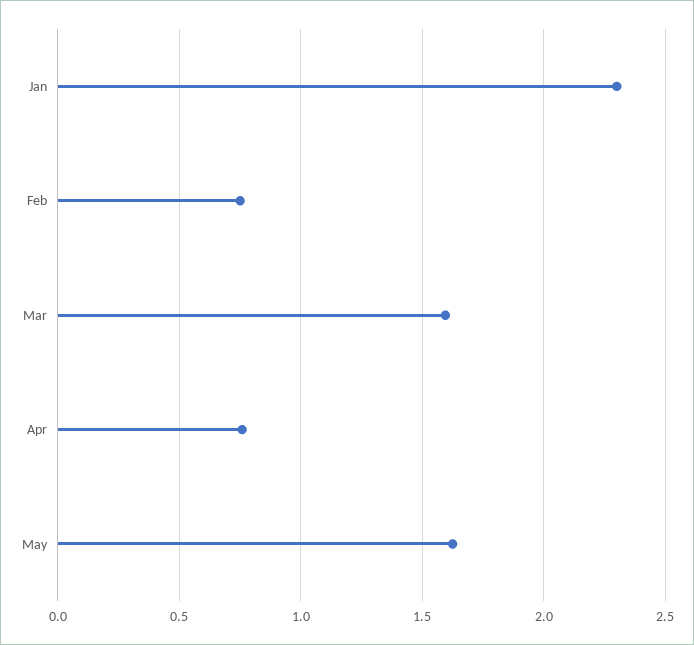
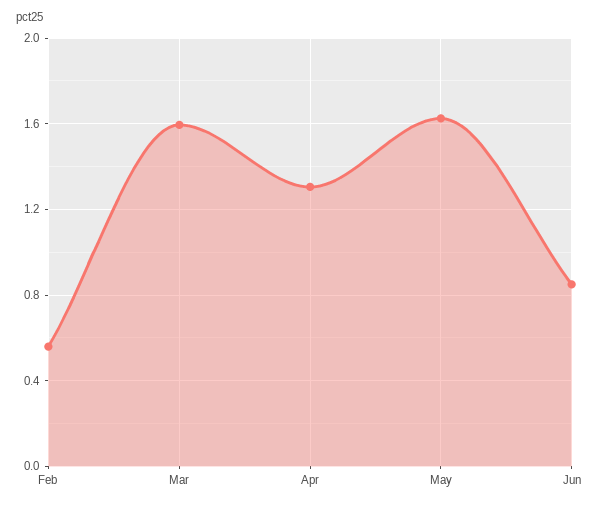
Jan: 2.3 -> none
Feb: 0.75 -> 0.55
Apr: 0.75 -> 1.3
Jun: none -> 0.85

